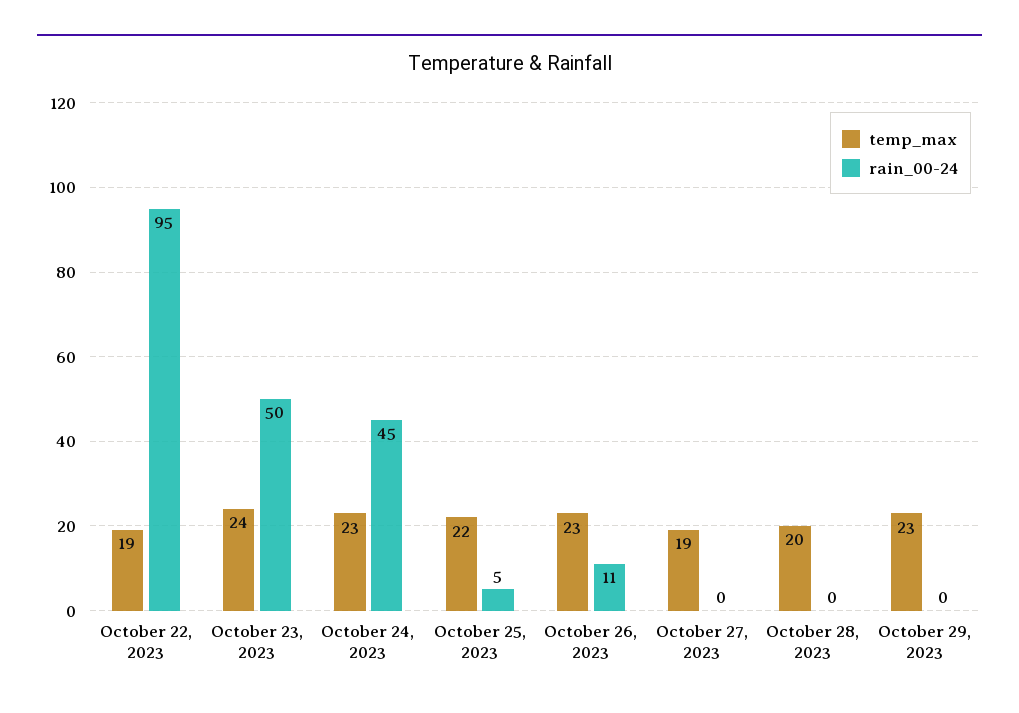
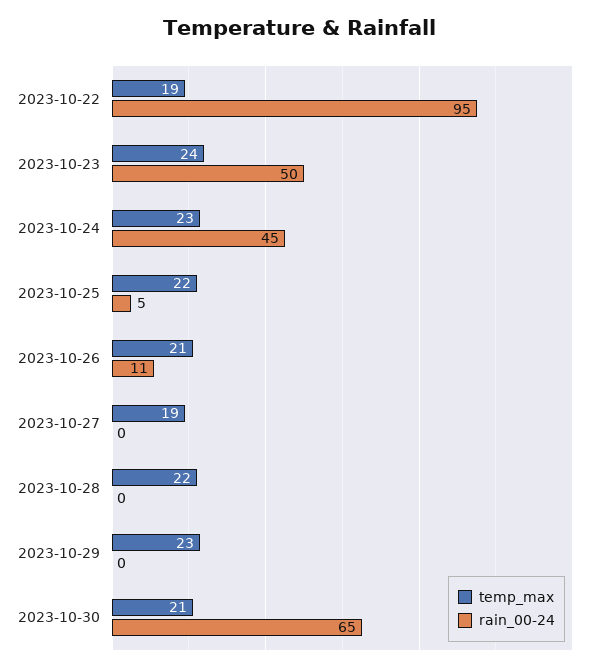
temp_max, October 26, 2023: 23 -> 21
temp_max, October 28, 2023: 20 -> 22
temp_max, 2023-10-30: none -> 21
rain_00-24, 2023-10-30: none -> 65

